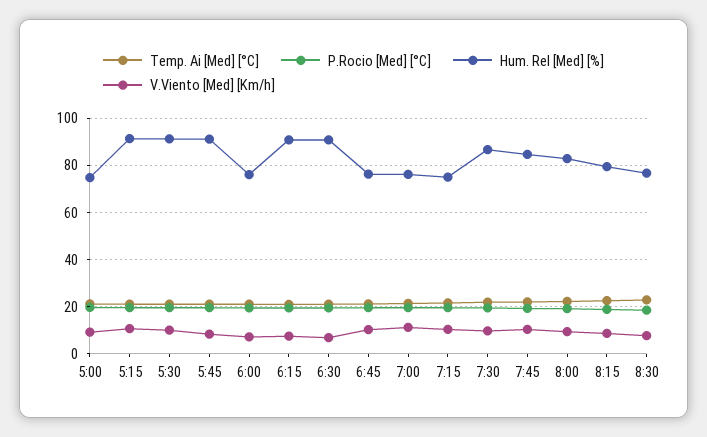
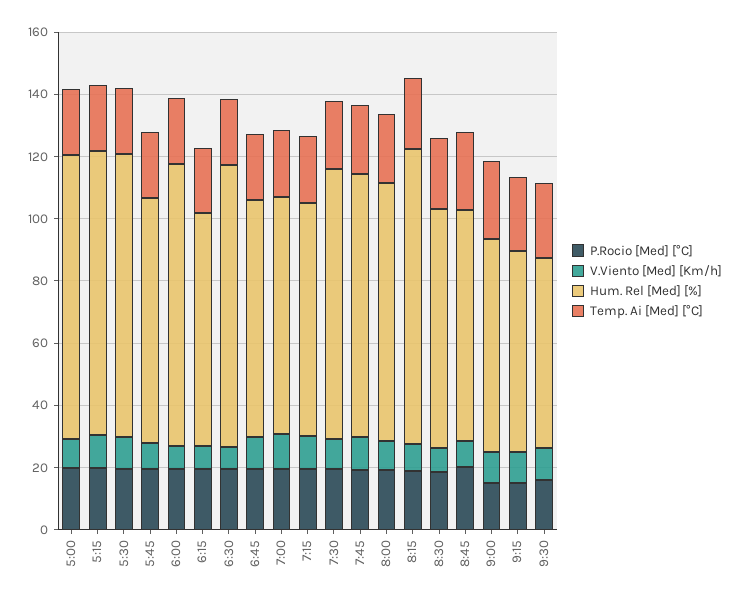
Hum. Rel [Med] [%], 5:00: 75 -> 90
Hum. Rel [Med] [%], 5:45: 90 -> 80
Hum. Rel [Med] [%], 6:00: 75 -> 90
Hum. Rel [Med] [%], 6:15: 90 -> 75
Hum. Rel [Med] [%], 8:15: 80 -> 95
P.Rocio [Med] [°C], 8:45: none -> 20
V.Viento [Med] [Km/h], 8:45: none -> 10
Hum. Rel [Med] [%], 8:45: none -> 75
Temp. Ai [Med] [°C], 8:45: none -> 25
P.Rocio [Med] [°C], 9:00: none -> 15
V.Viento [Med] [Km/h], 9:00: none -> 10
Hum. Rel [Med] [%], 9:00: none -> 70
Temp. Ai [Med] [°C], 9:00: none -> 25
P.Rocio [Med] [°C], 9:15: none -> 15
V.Viento [Med] [Km/h], 9:15: none -> 10
Hum. Rel [Med] [%], 9:15: none -> 65
Temp. Ai [Med] [°C], 9:15: none -> 25
P.Rocio [Med] [°C], 9:30: none -> 15
V.Viento [Med] [Km/h], 9:30: none -> 10
Hum. Rel [Med] [%], 9:30: none -> 60
Temp. Ai [Med] [°C], 9:30: none -> 25

